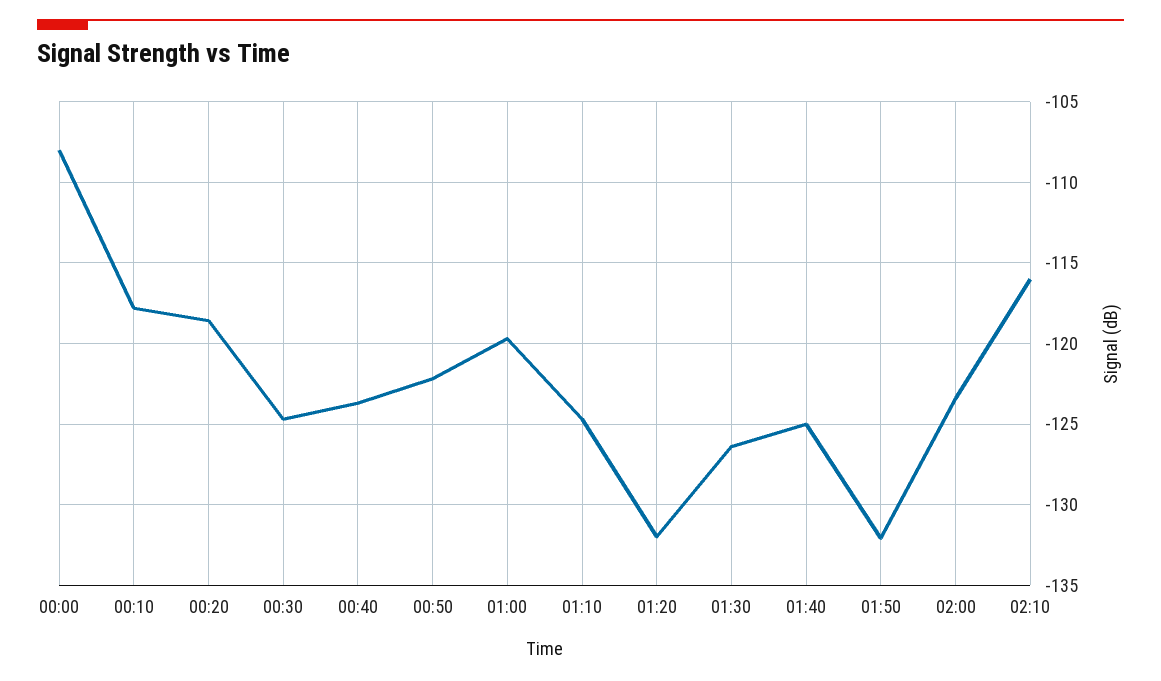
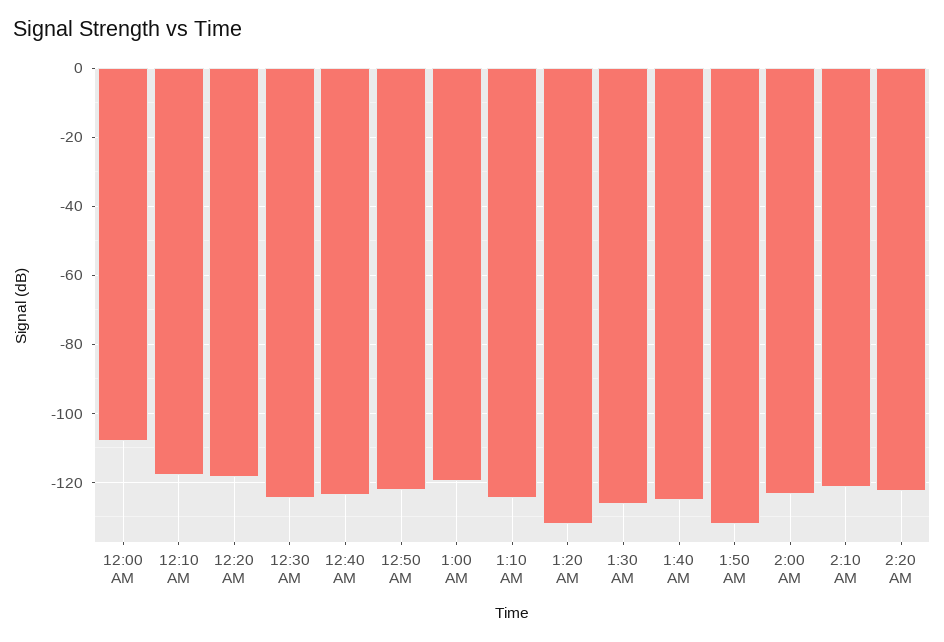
02:10: -116 -> -122
2:20 AM: none -> -122

